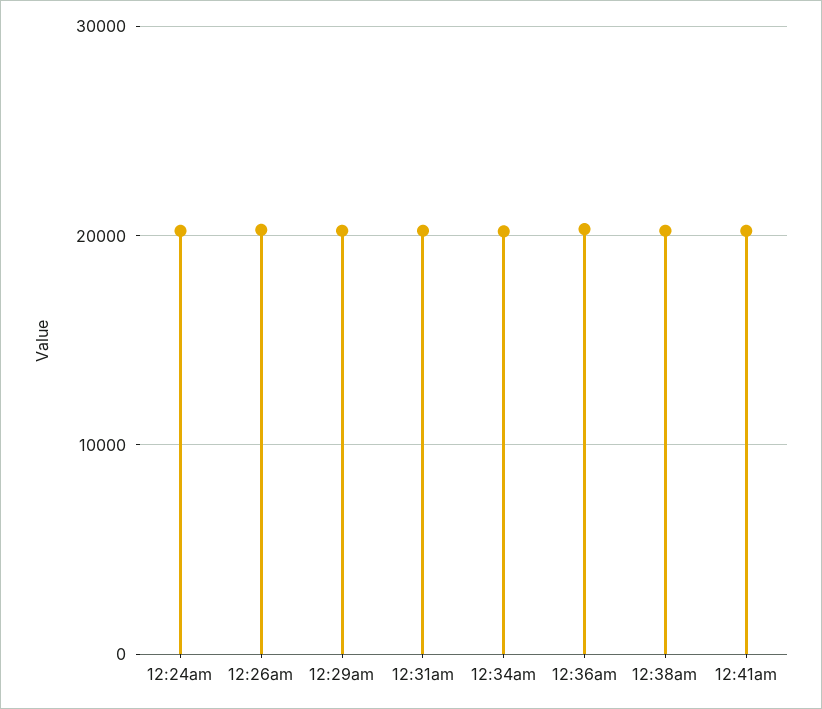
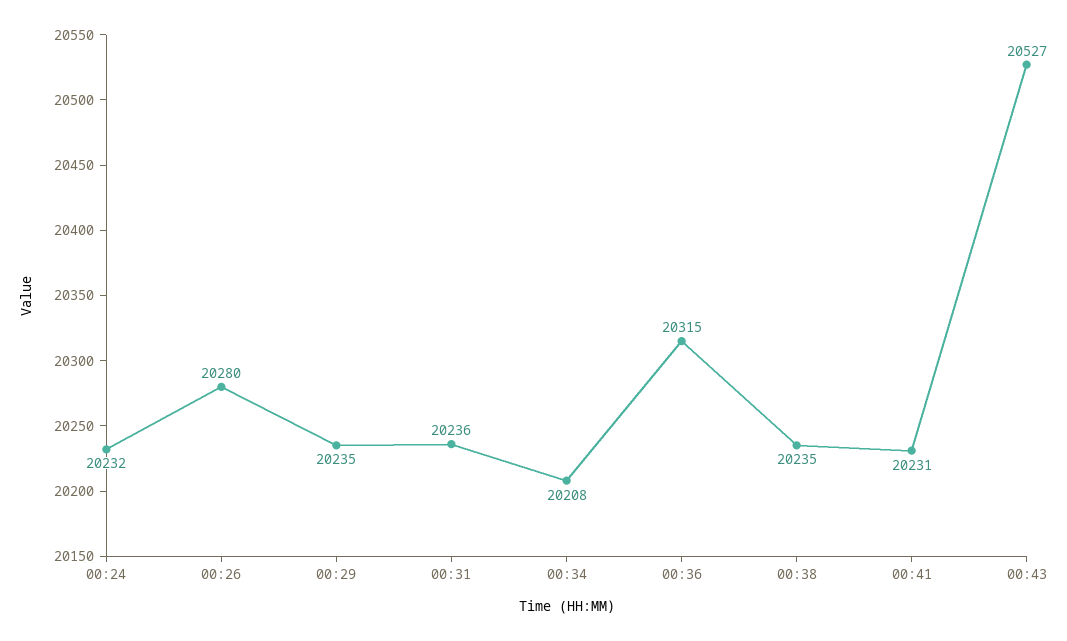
00:43: none -> 20527

